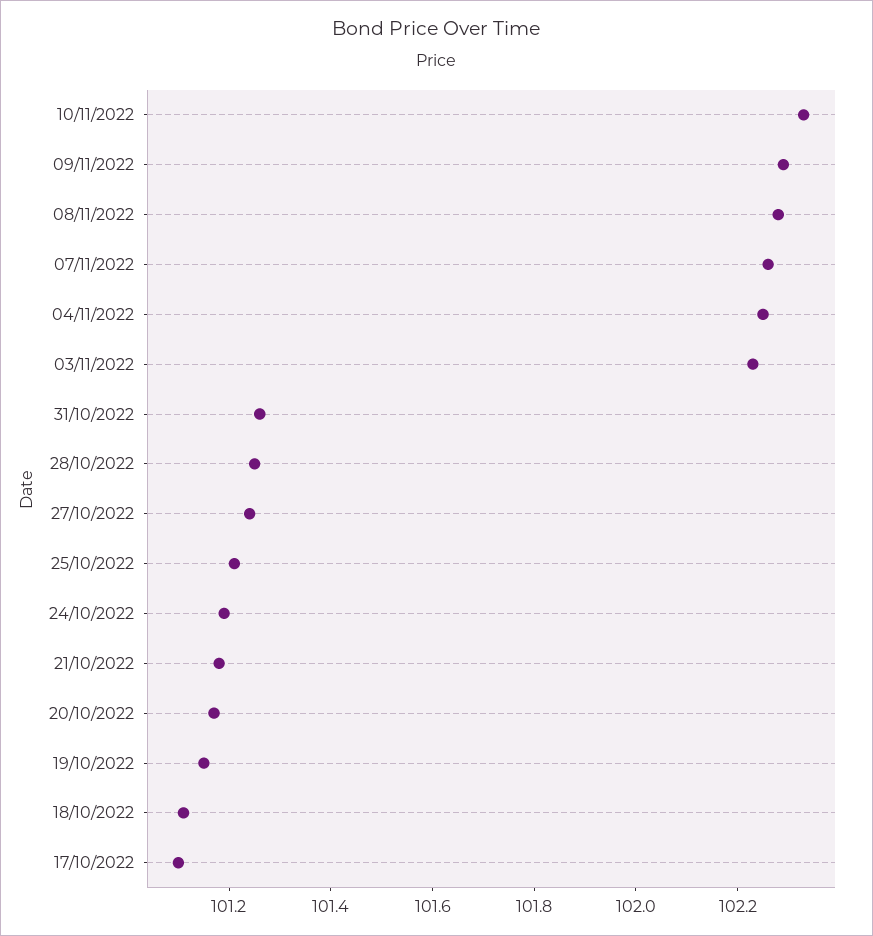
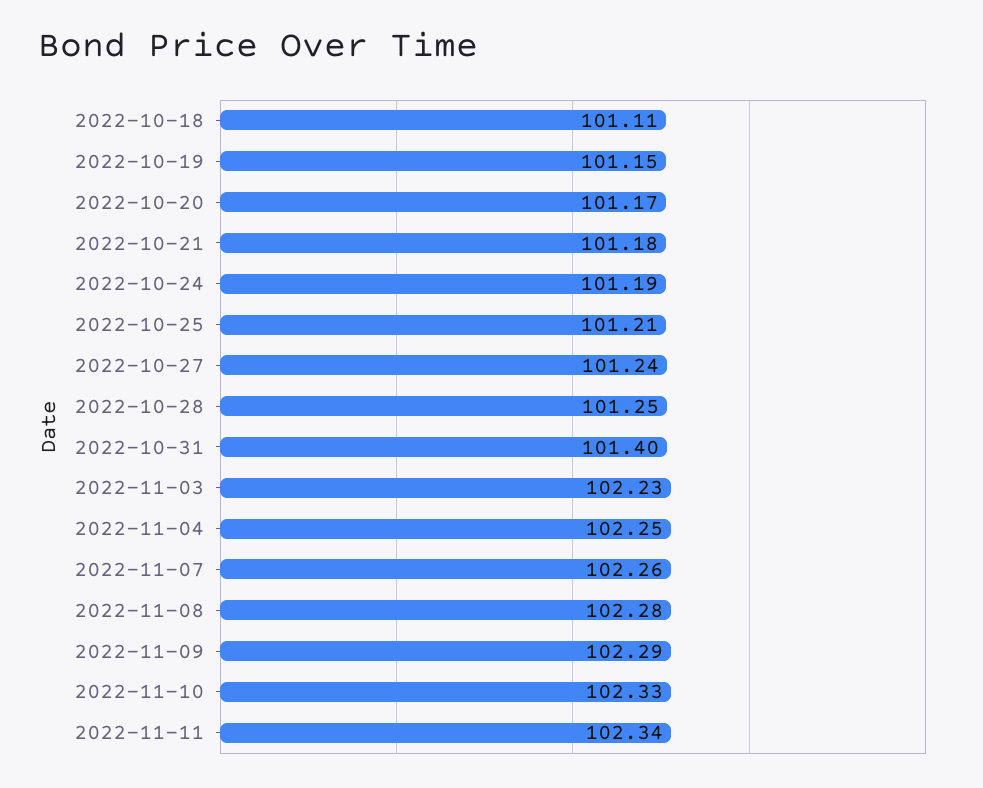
31/10/2022: 101.25 -> 101.4
17/10/2022: 101.1 -> none
2022-11-11: none -> 102.34

